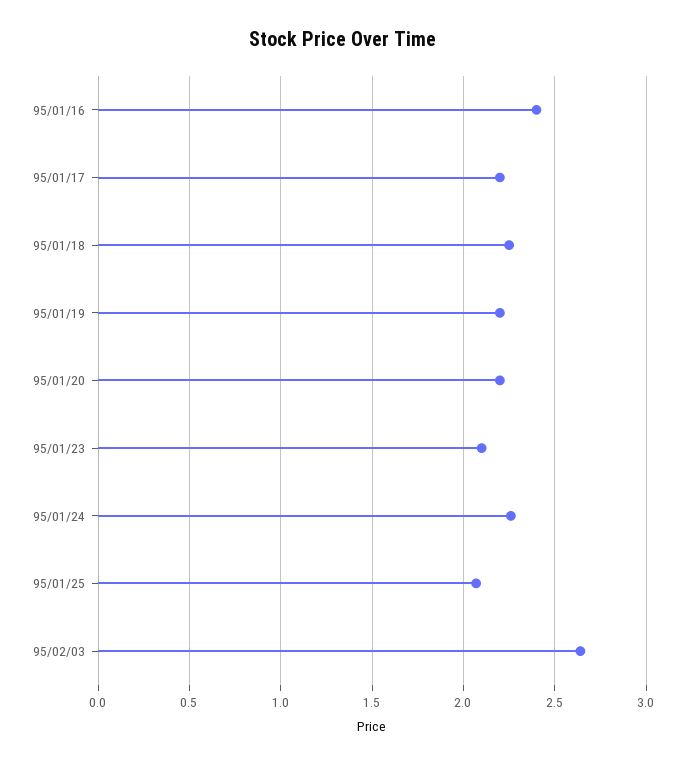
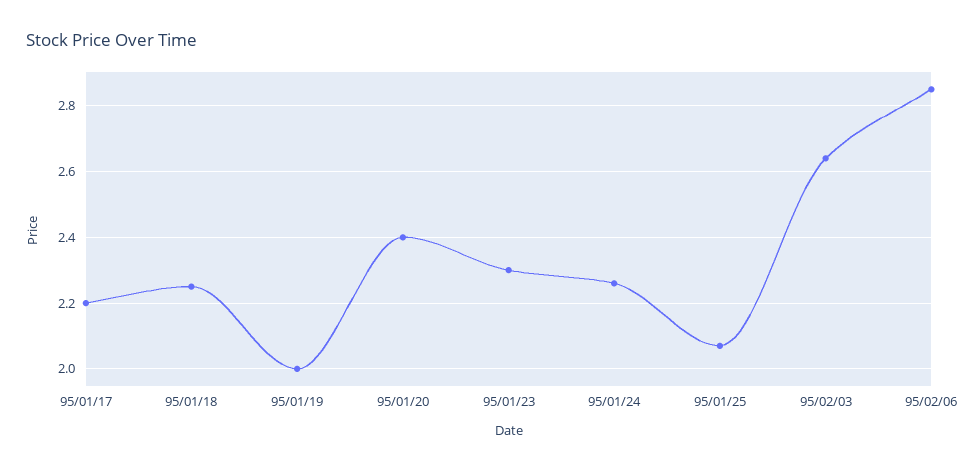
95/01/16: 2.4 -> none
95/01/19: 2.2 -> 2
95/01/20: 2.2 -> 2.4
95/01/23: 2.1 -> 2.3
95/02/06: none -> 2.85

